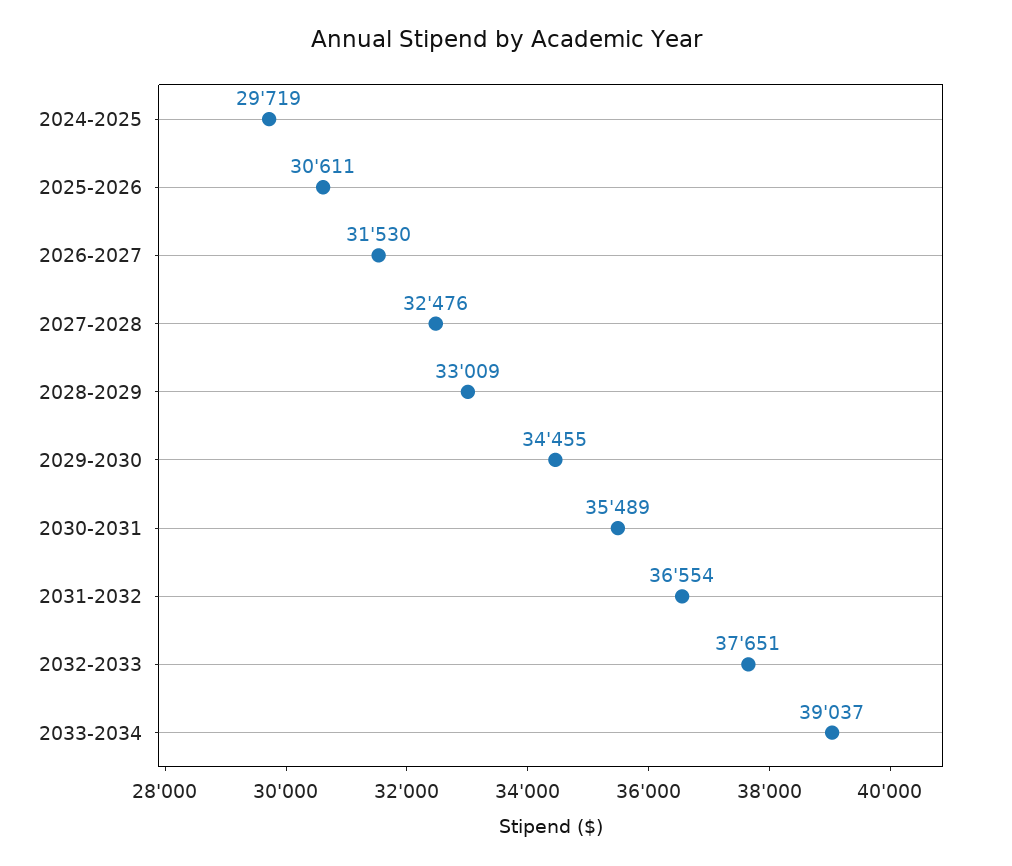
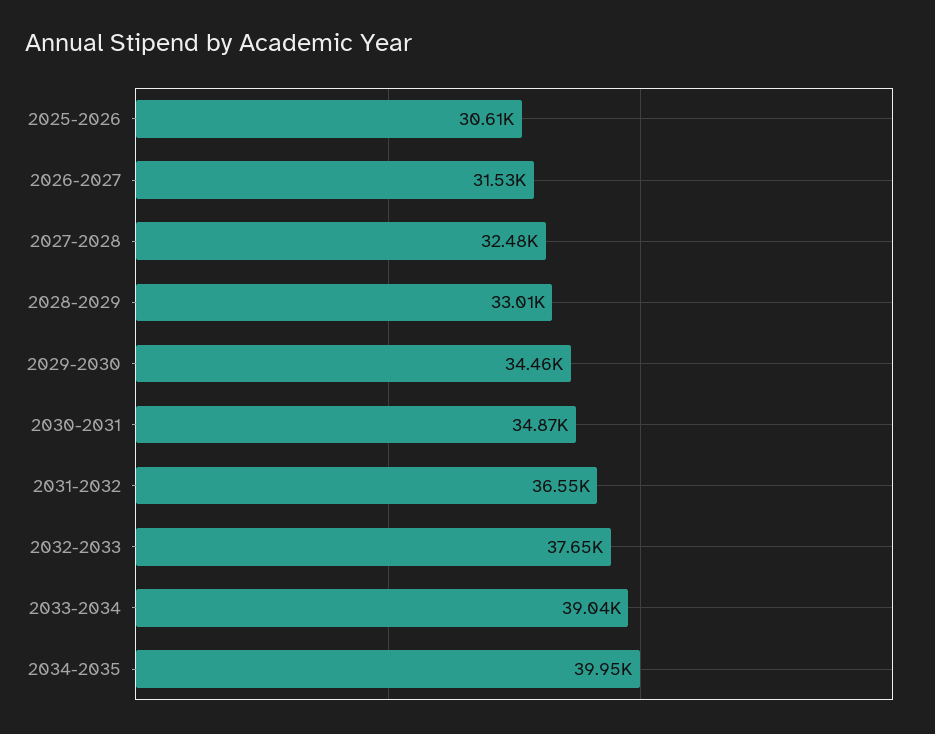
2024-2025: 29719 -> none
2030-2031: 35489 -> 34870
2034-2035: none -> 39950

